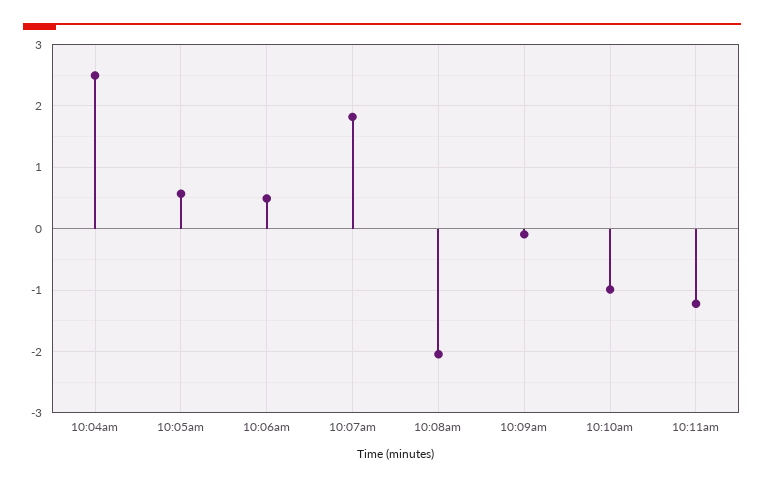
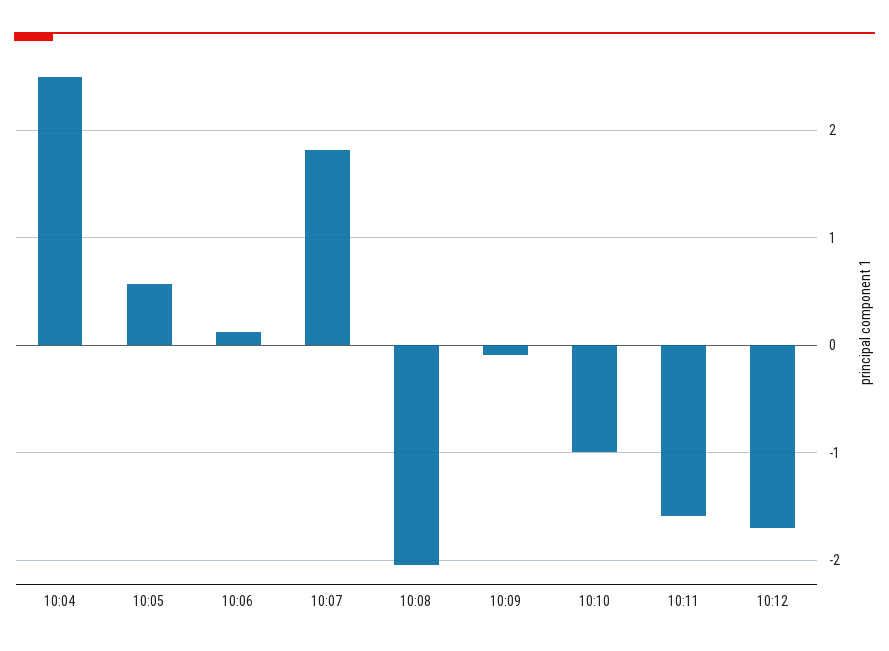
10:06am: 0.5 -> 0.1
10:11am: -1.2 -> -1.6
10:12: none -> -1.7

